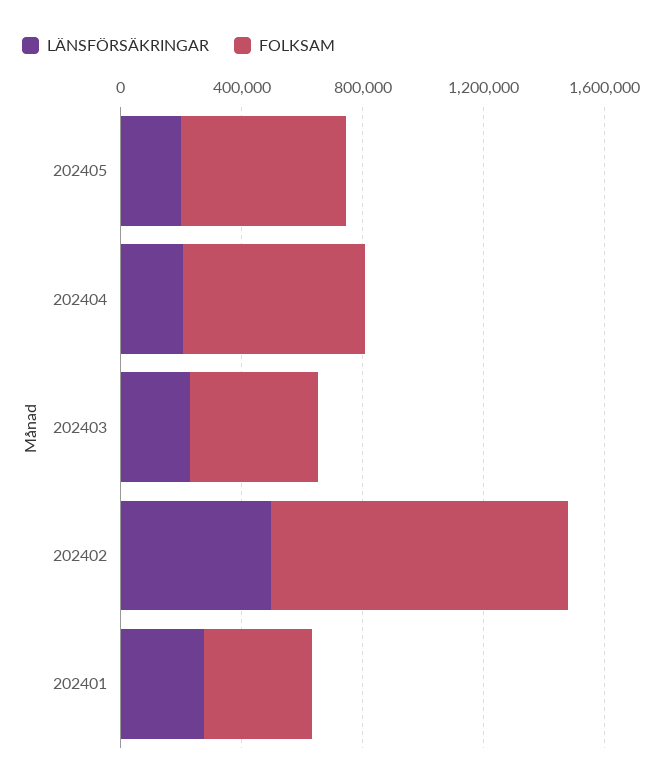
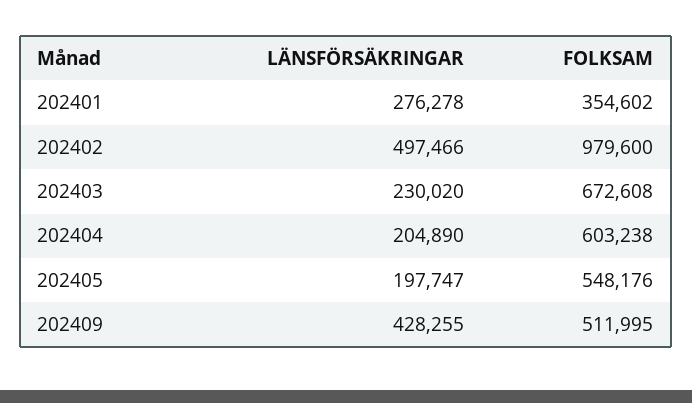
FOLKSAM, 202403: 400000 -> 672608
LÄNSFÖRSÄKRINGAR, 202409: none -> 428255
FOLKSAM, 202409: none -> 511995

